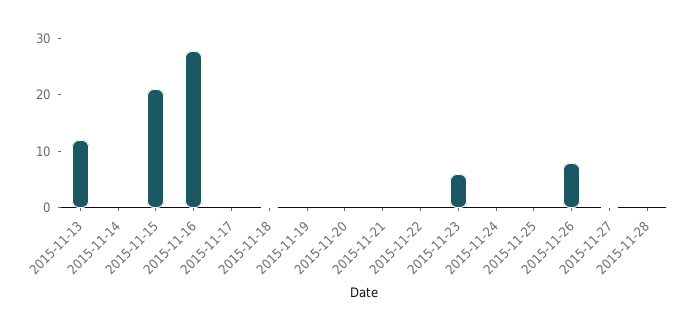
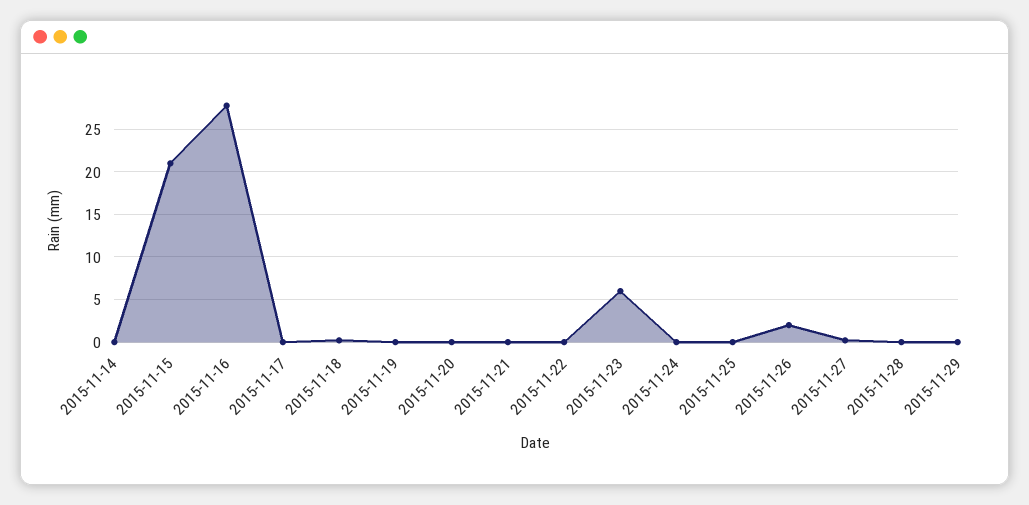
2015-11-13: 12 -> none
2015-11-26: 8 -> 2
2015-11-29: none -> 0

